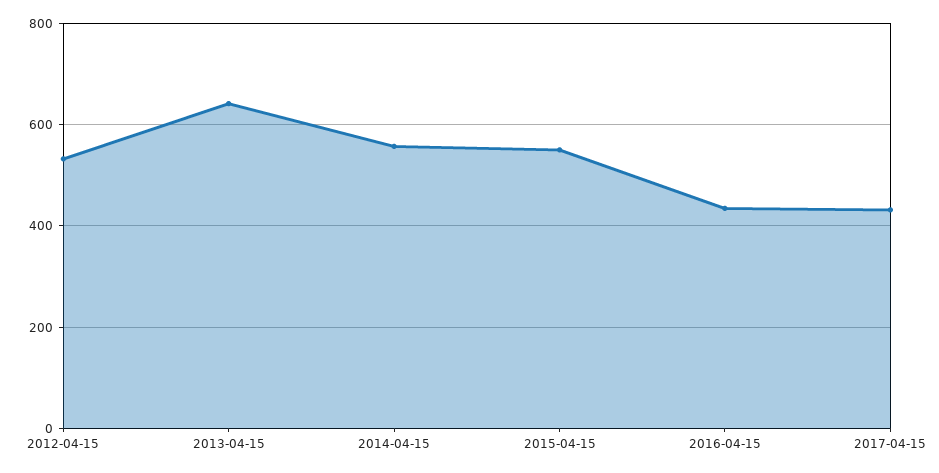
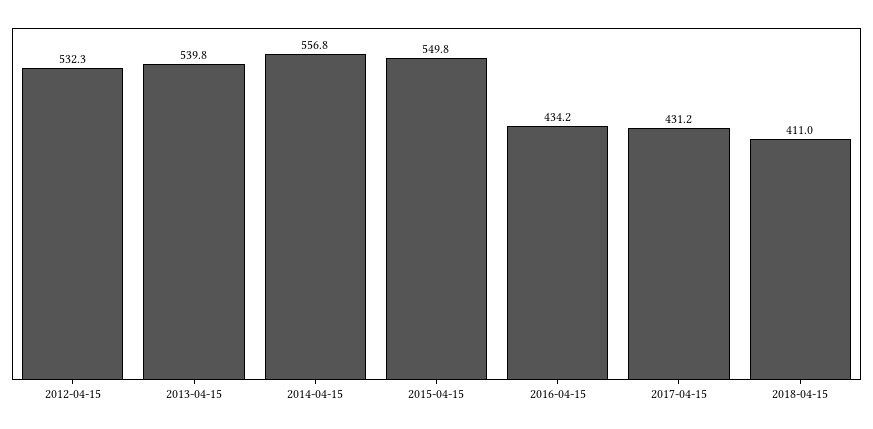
2013-04-15: 640 -> 539.8
2018-04-15: none -> 411

